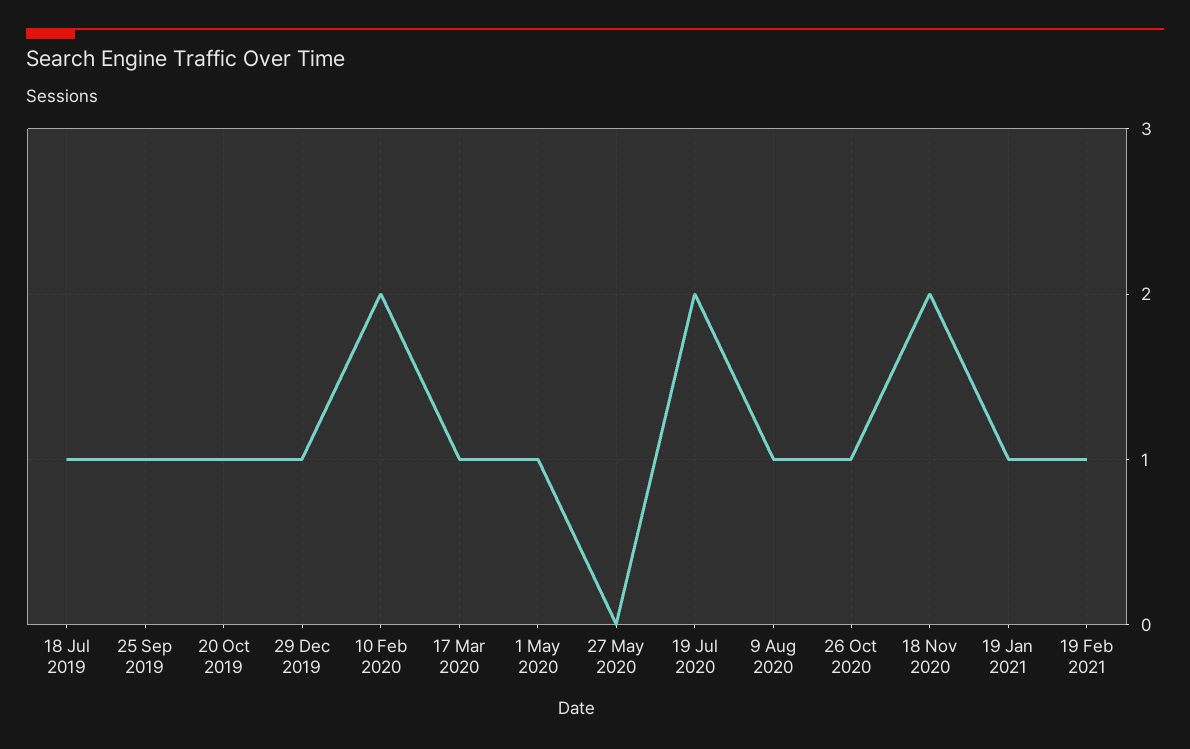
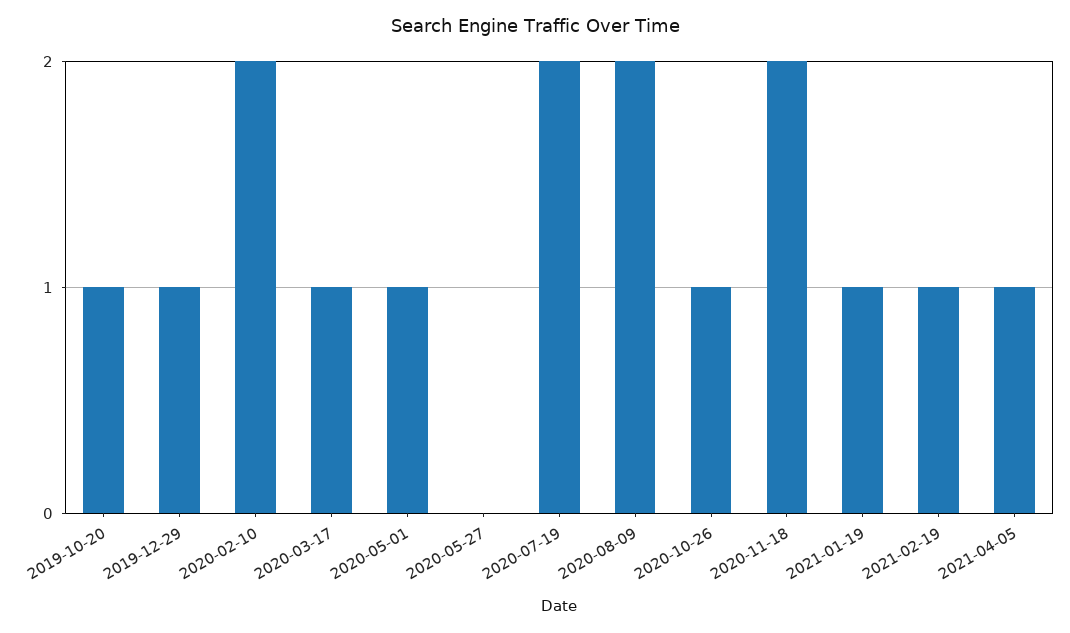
18 Jul 2019: 1 -> none
25 Sep 2019: 1 -> none
9 Aug 2020: 1 -> 2
2021-04-05: none -> 1

